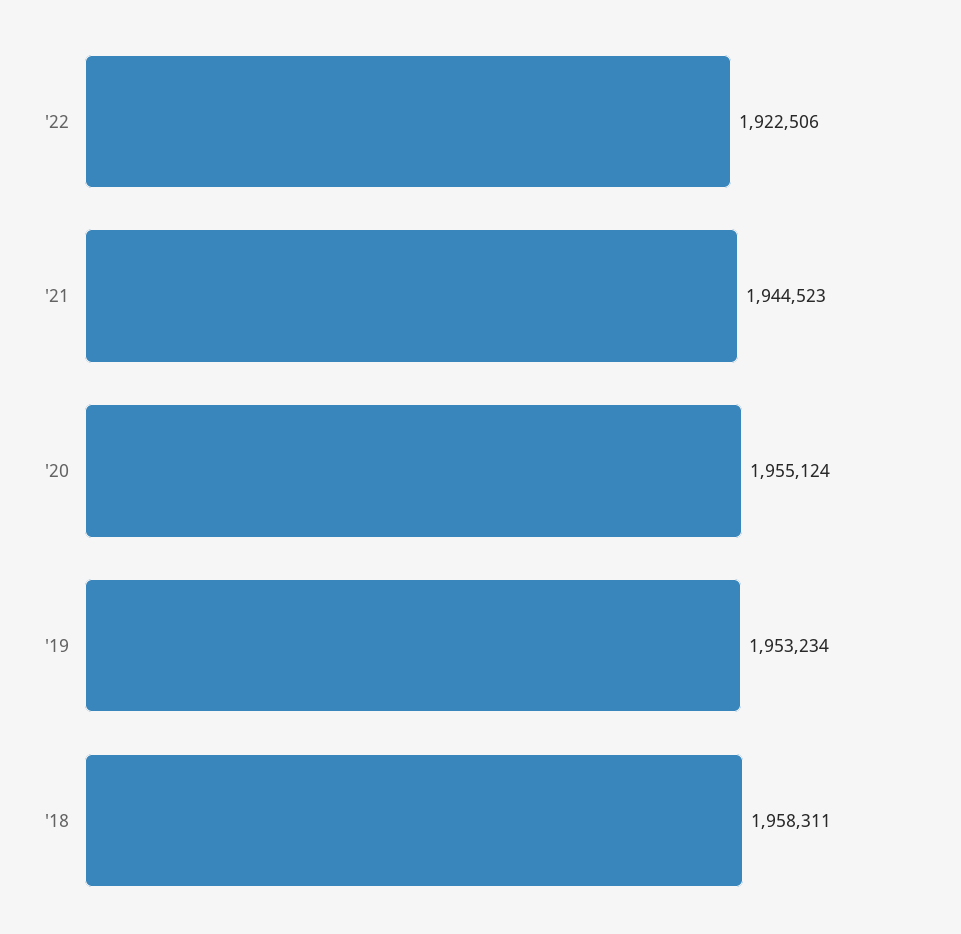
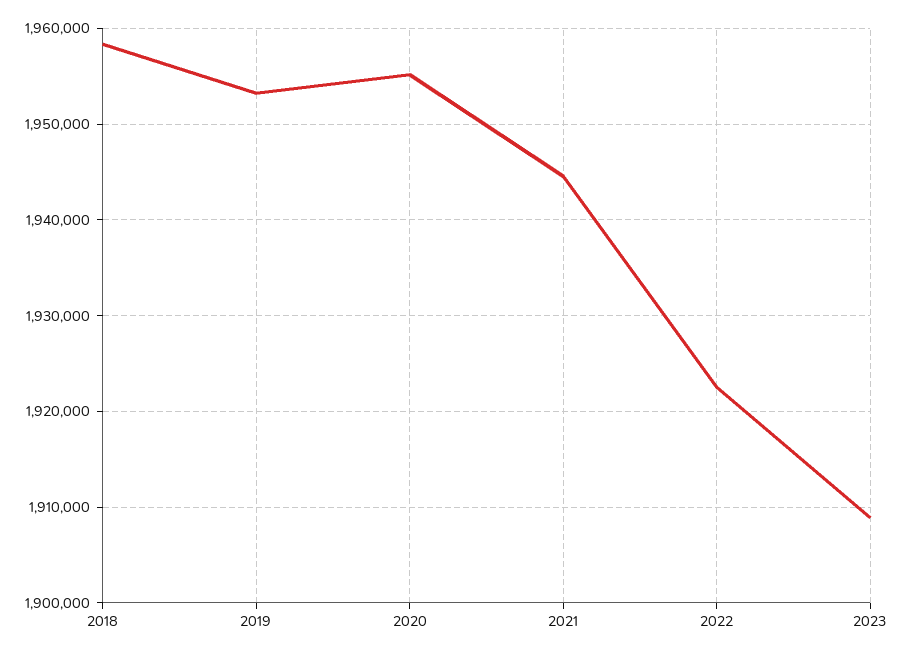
2023: none -> 1909000

